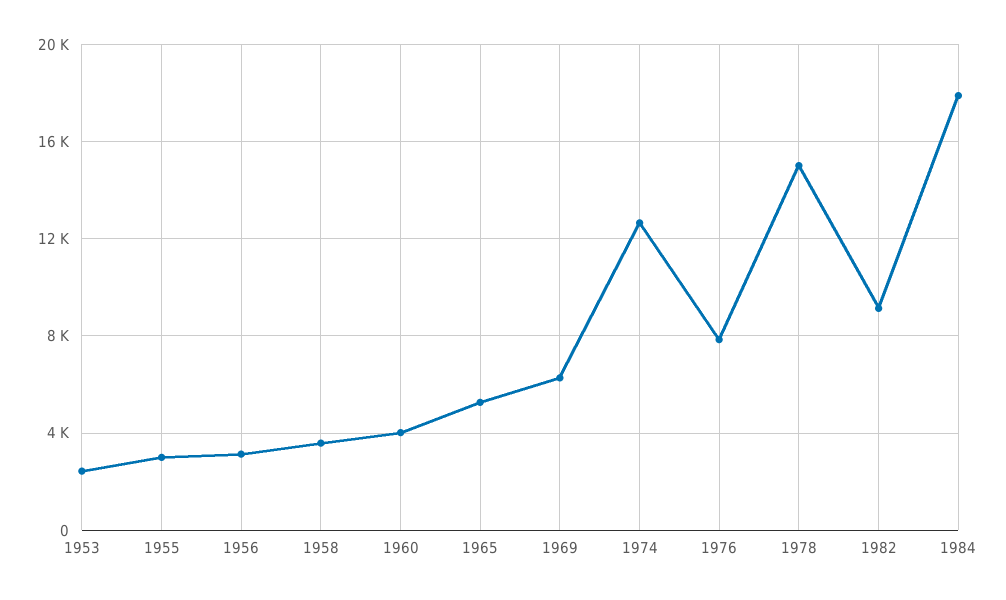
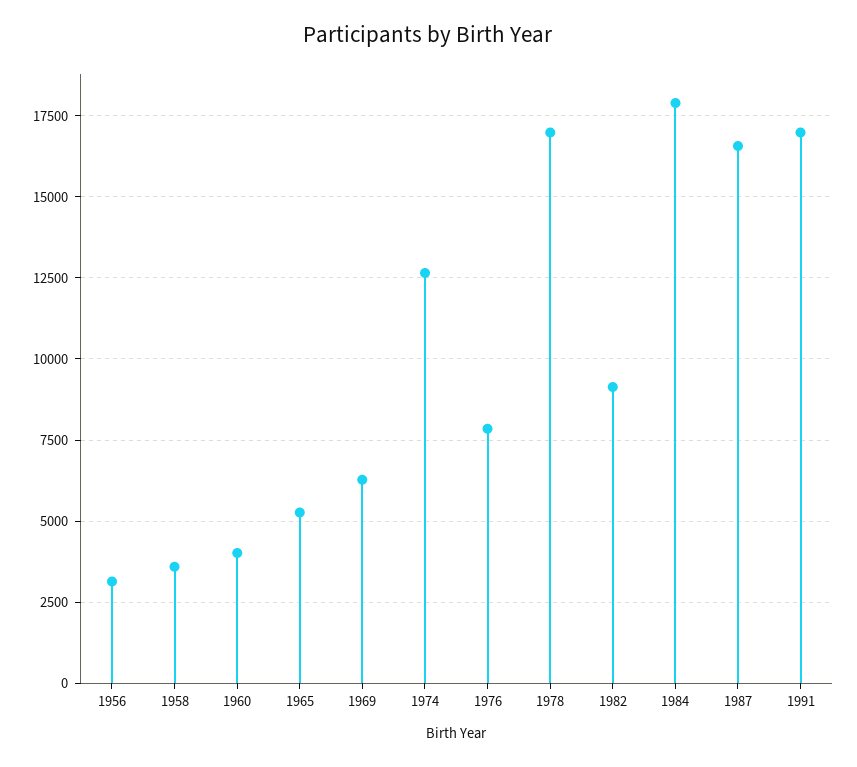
1953: 2500 -> none
1955: 3000 -> none
1978: 15000 -> 17000
1987: none -> 16500
1991: none -> 17000

